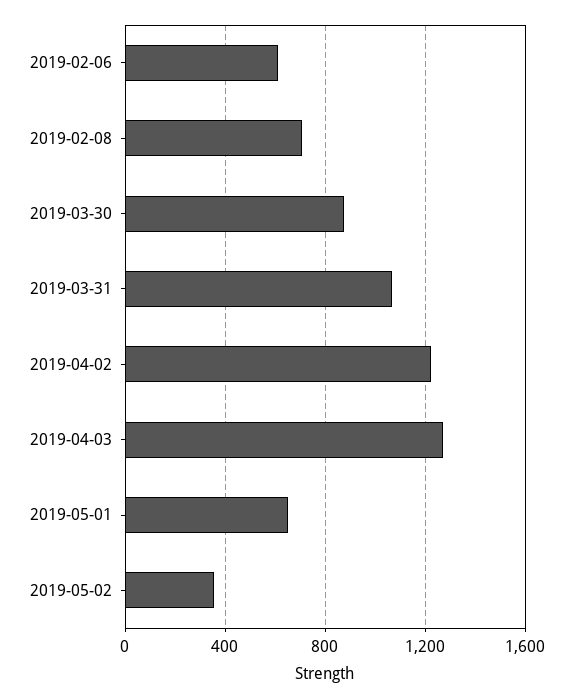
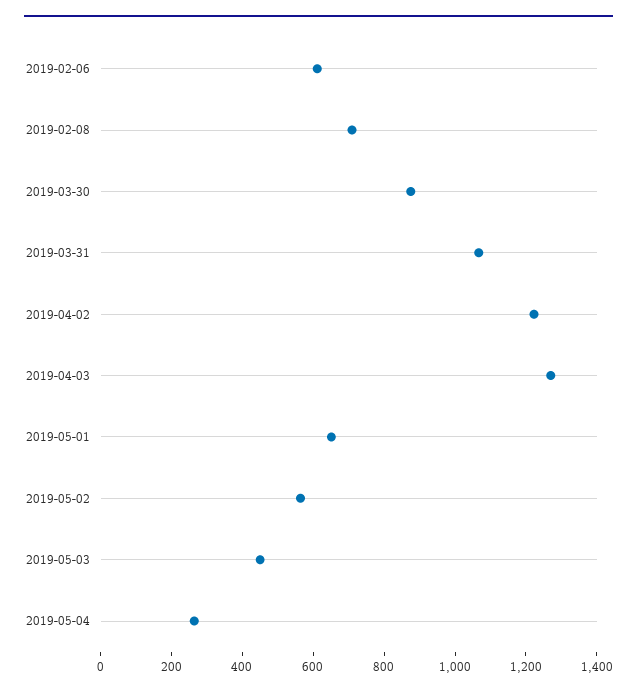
2019-05-02: 350 -> 550
2019-05-03: none -> 450
2019-05-04: none -> 250

